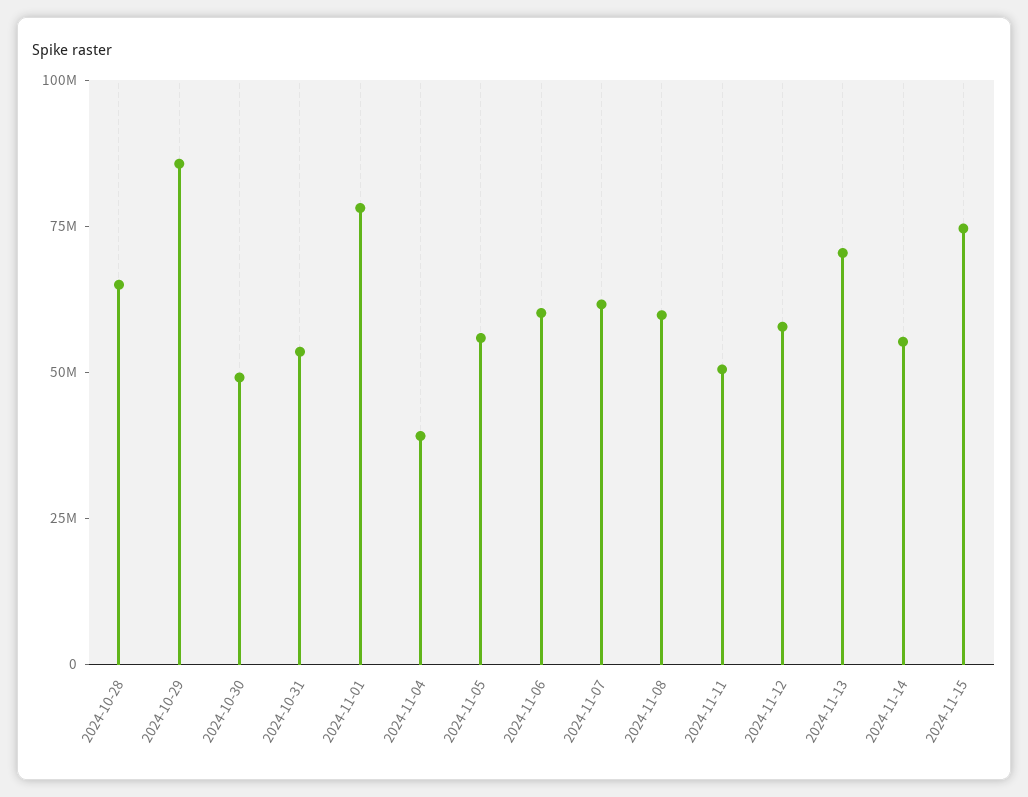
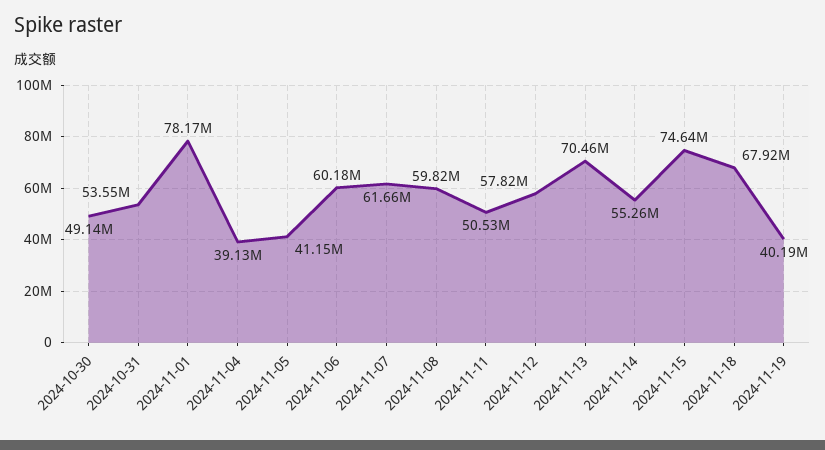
2024-10-28: 65000000 -> none
2024-10-29: 85000000 -> none
2024-11-05: 55000000 -> 41150000
2024-11-18: none -> 67920000
2024-11-19: none -> 40190000

